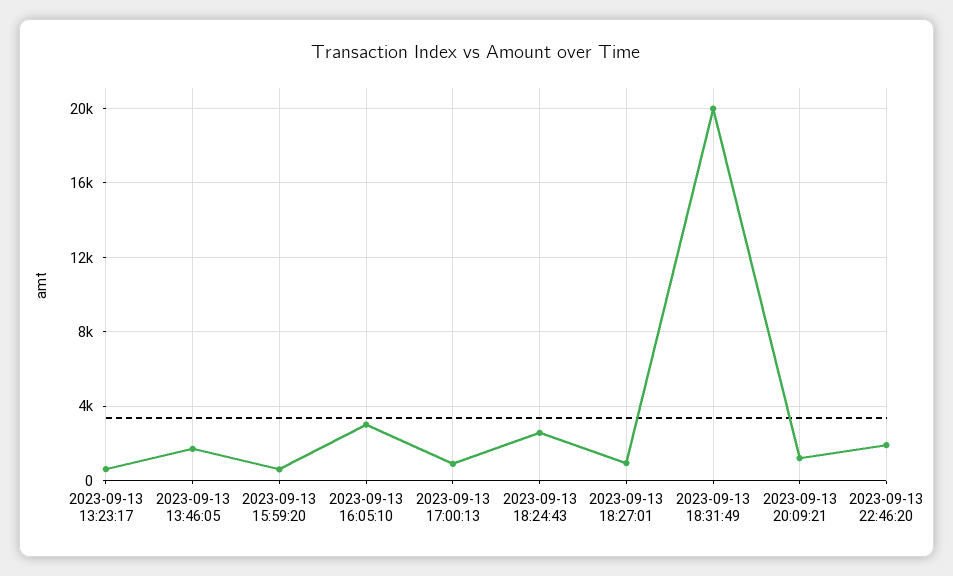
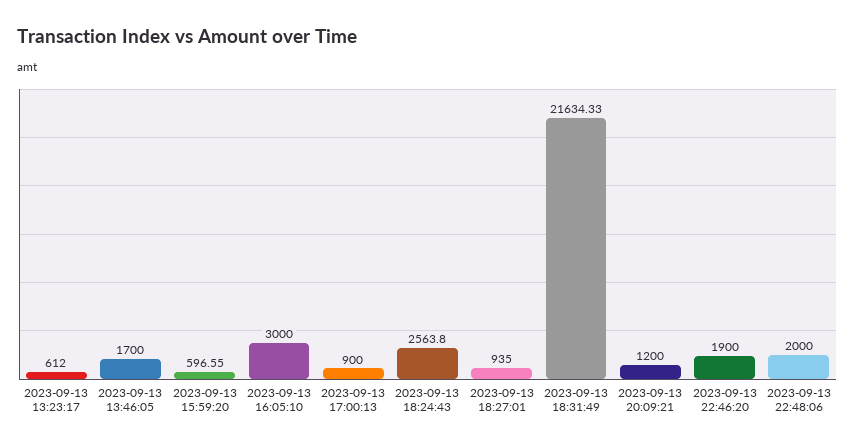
2023-09-13 18:31:49: 20000 -> 21634.33
2023-09-13 22:48:06: none -> 2000

